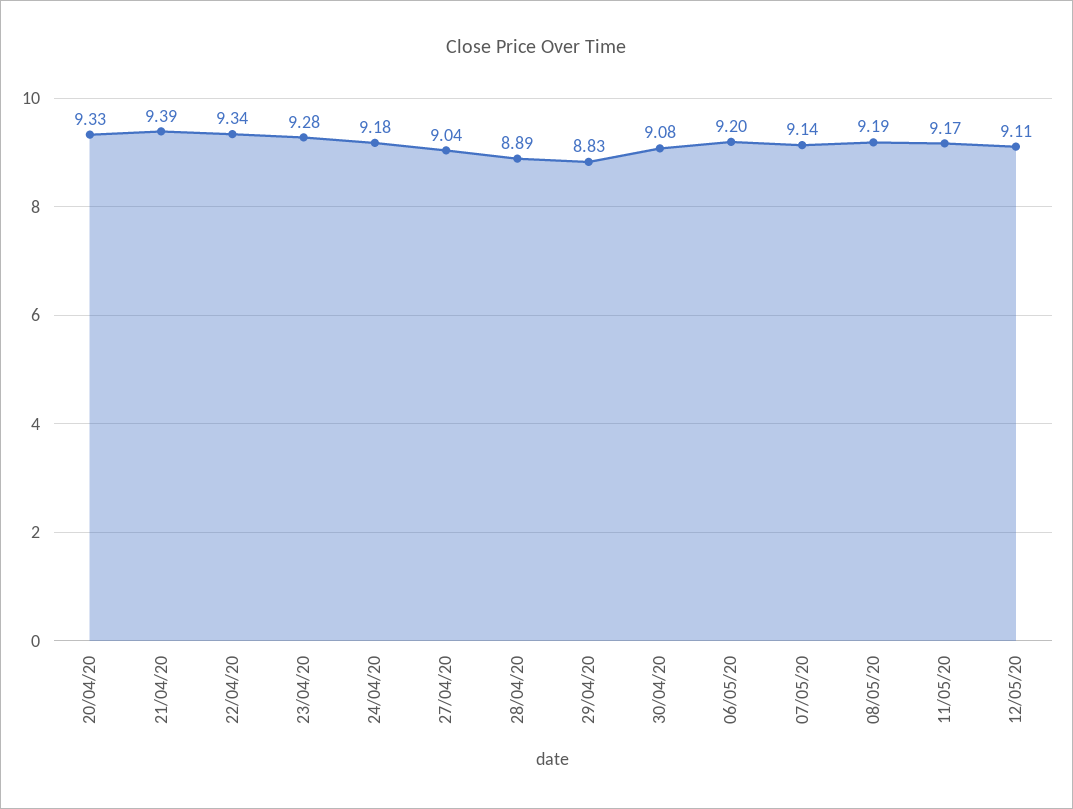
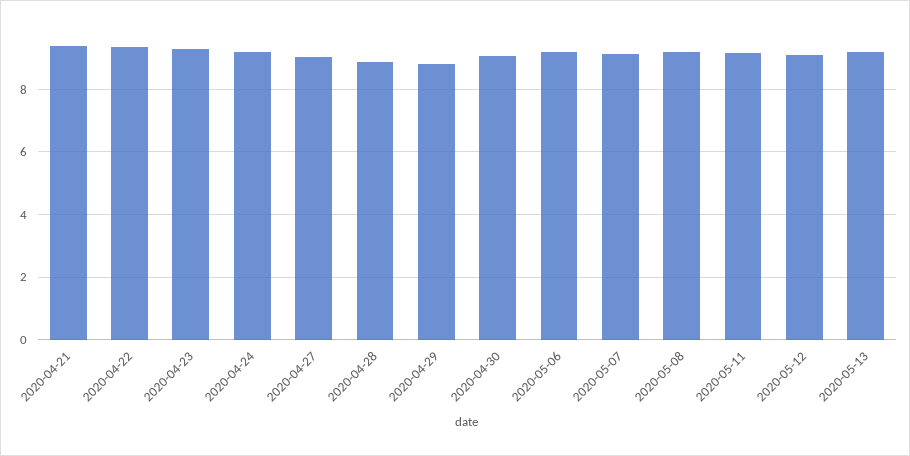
20/04/20: 9.33 -> none
2020-05-13: none -> 9.2

